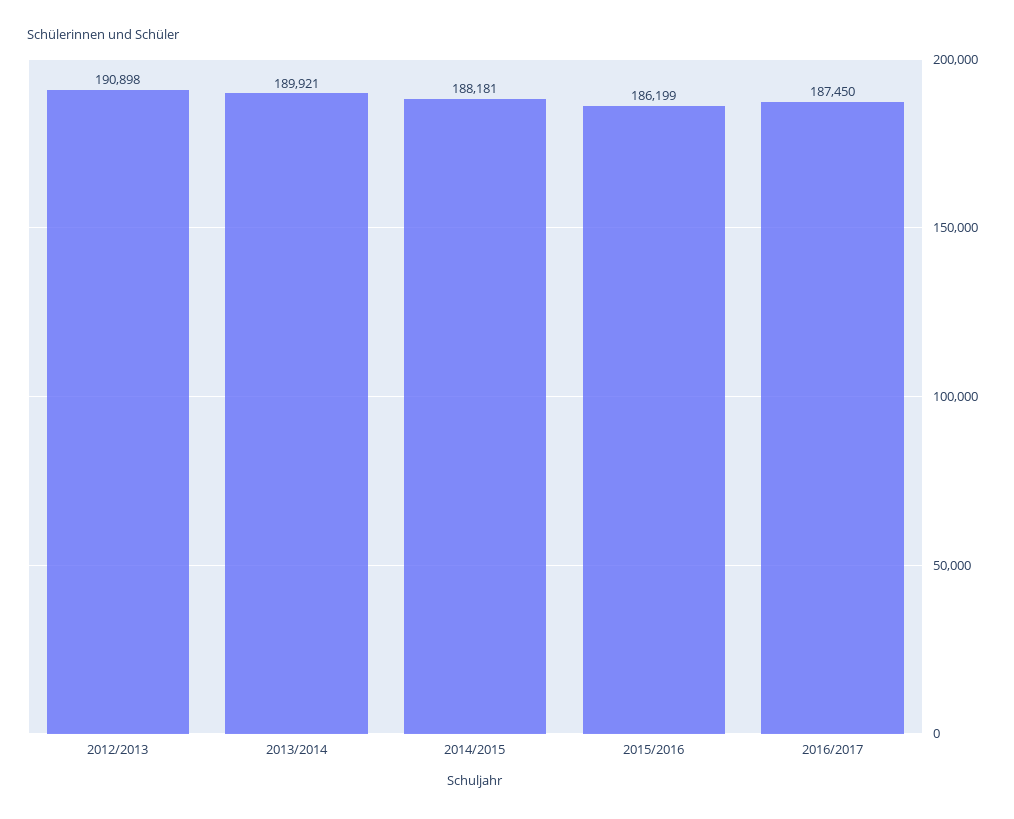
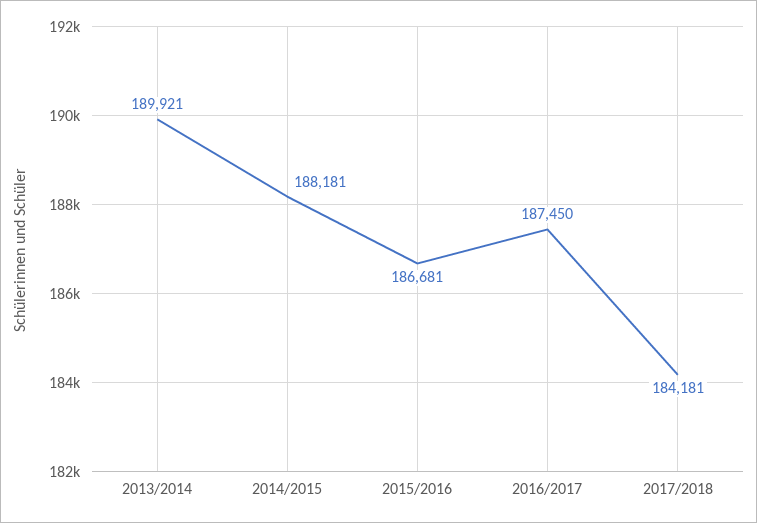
2012/2013: 190898 -> none
2015/2016: 186199 -> 186681
2017/2018: none -> 184181

